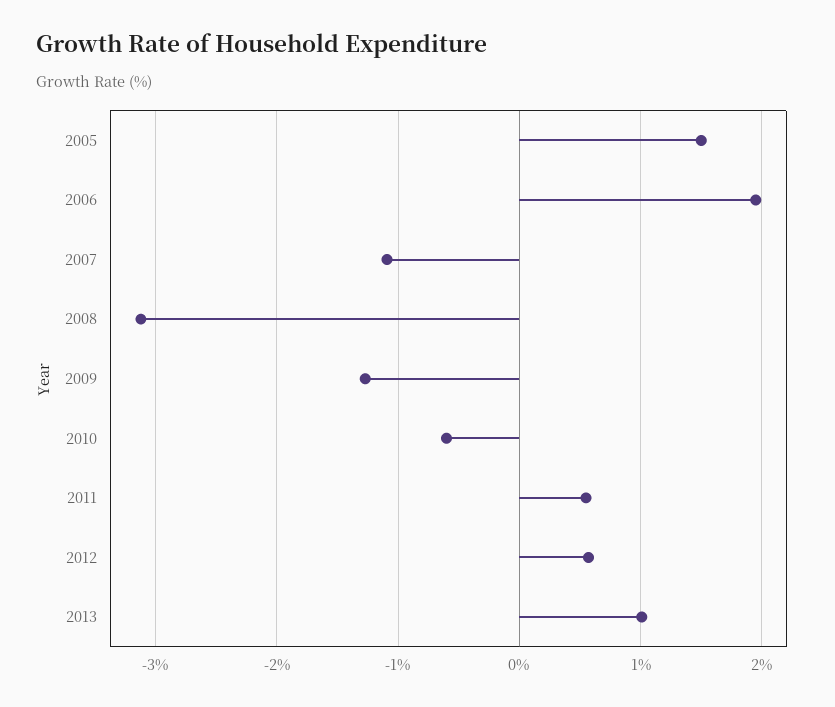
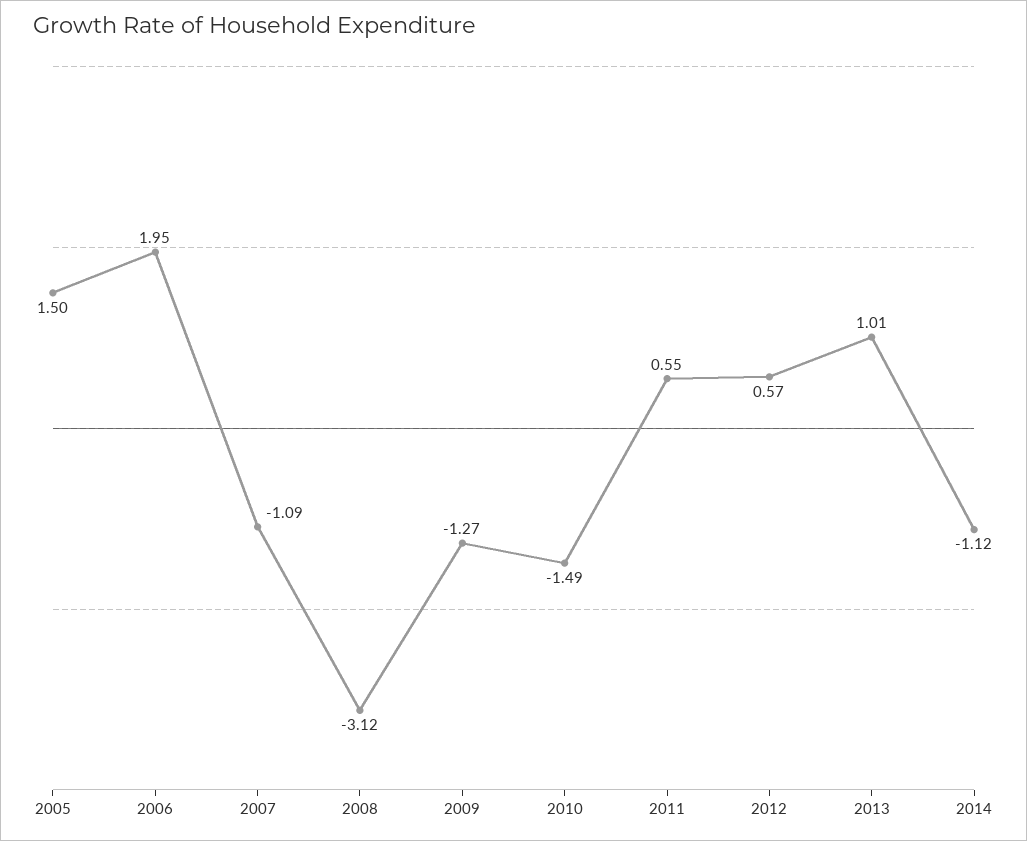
2010: -0.6 -> -1.49
2014: none -> -1.12

